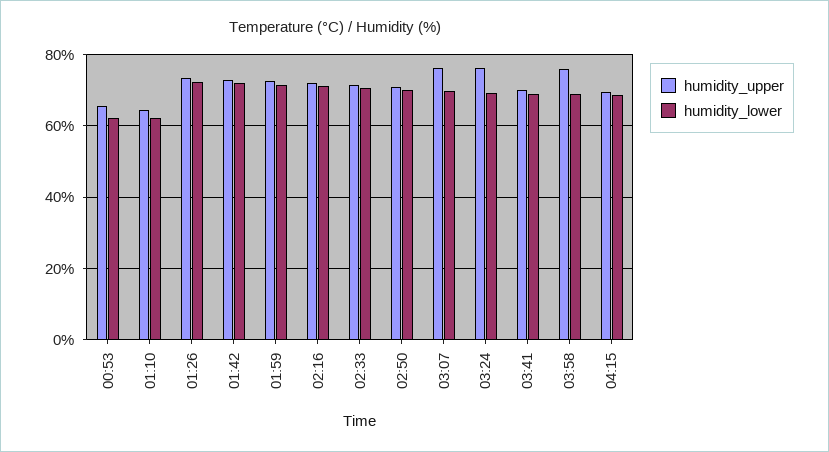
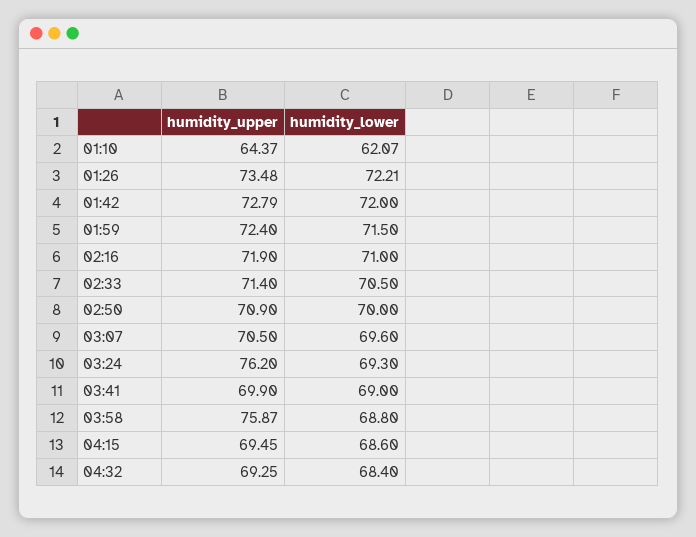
humidity_upper, 00:53: 66 -> none
humidity_lower, 00:53: 62 -> none
humidity_upper, 03:07: 76 -> 70.5
humidity_upper, 04:32: none -> 69.25
humidity_lower, 04:32: none -> 68.4

